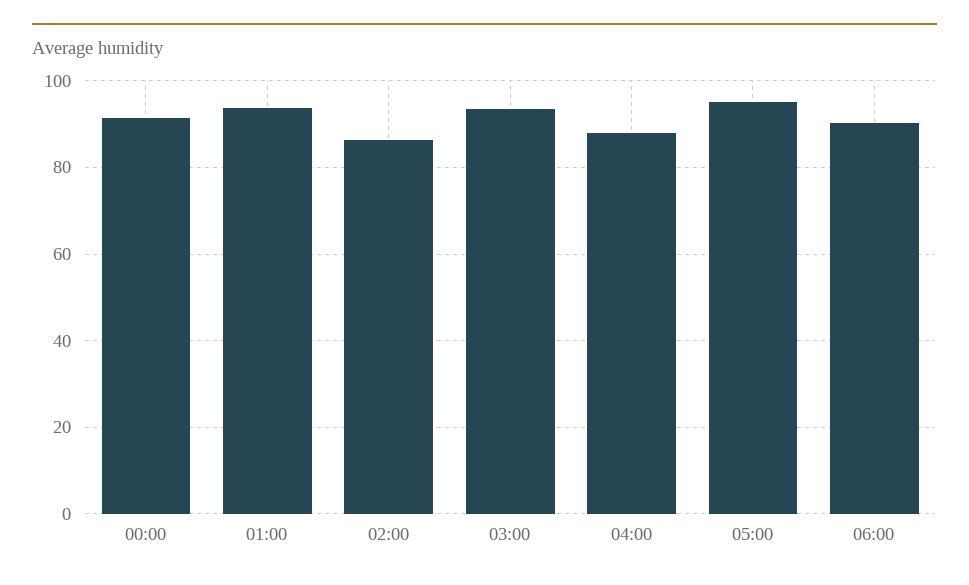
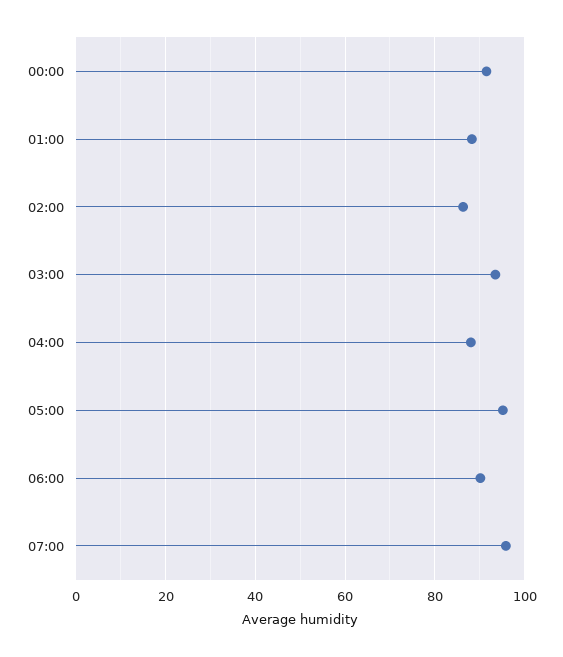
01:00: 94 -> 88
07:00: none -> 96

